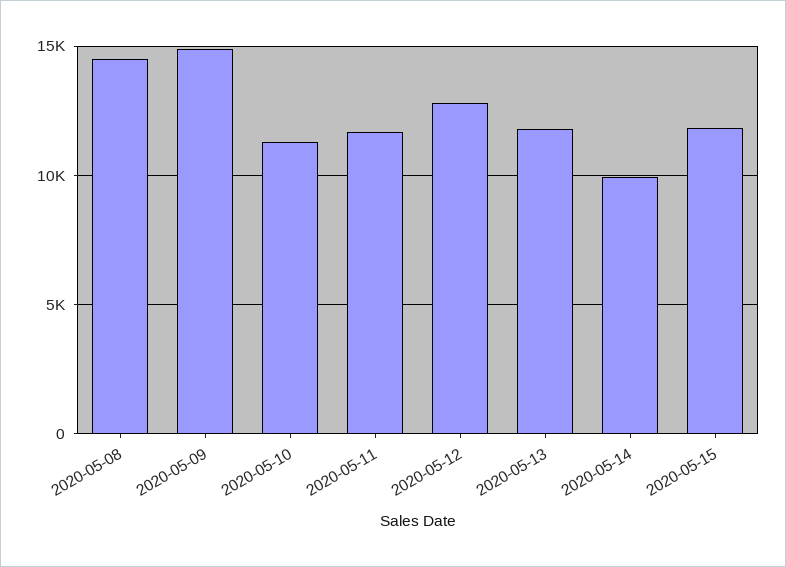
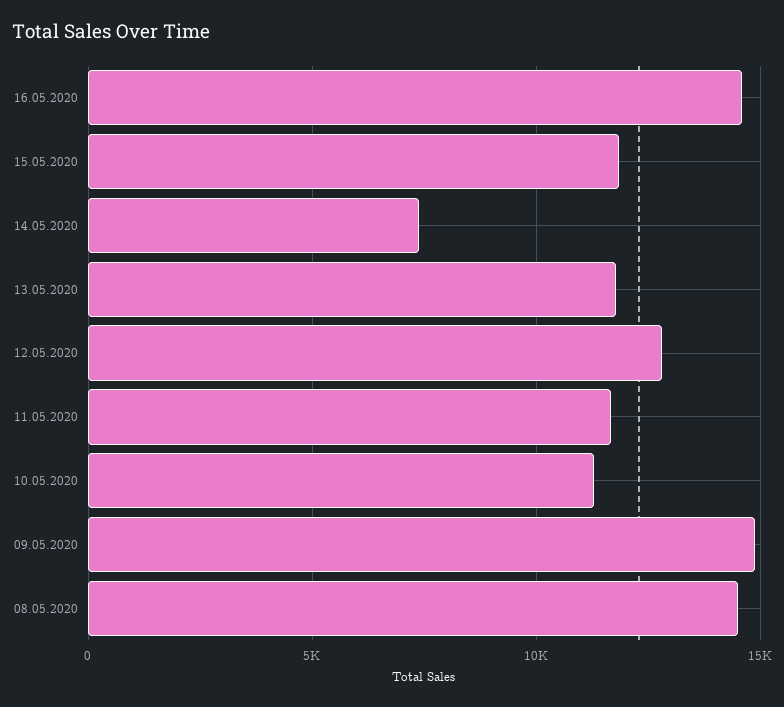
2020-05-14: 10000 -> 7500
16.05.2020: none -> 14500

